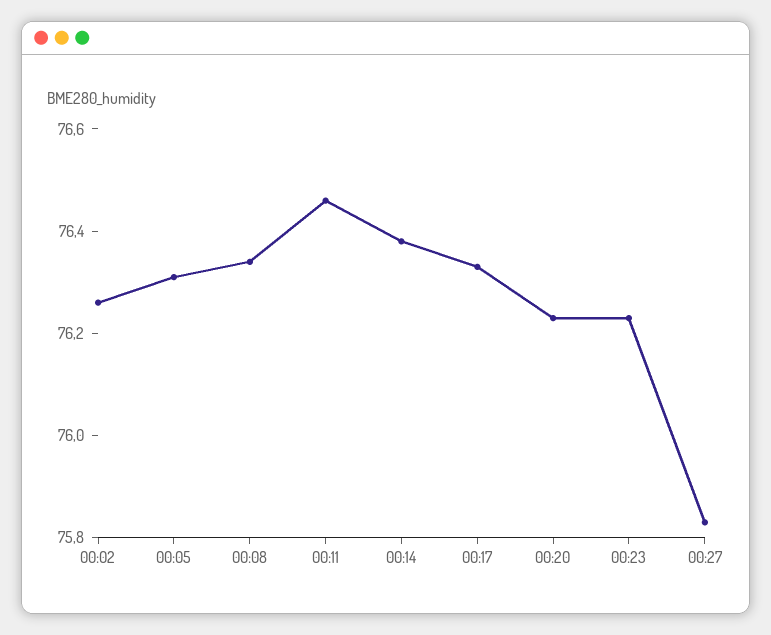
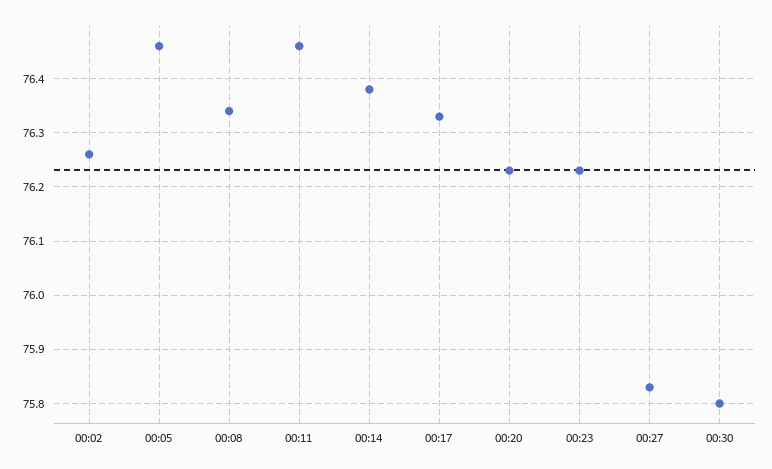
00:05: 76.3 -> 76.45
00:30: none -> 75.8

